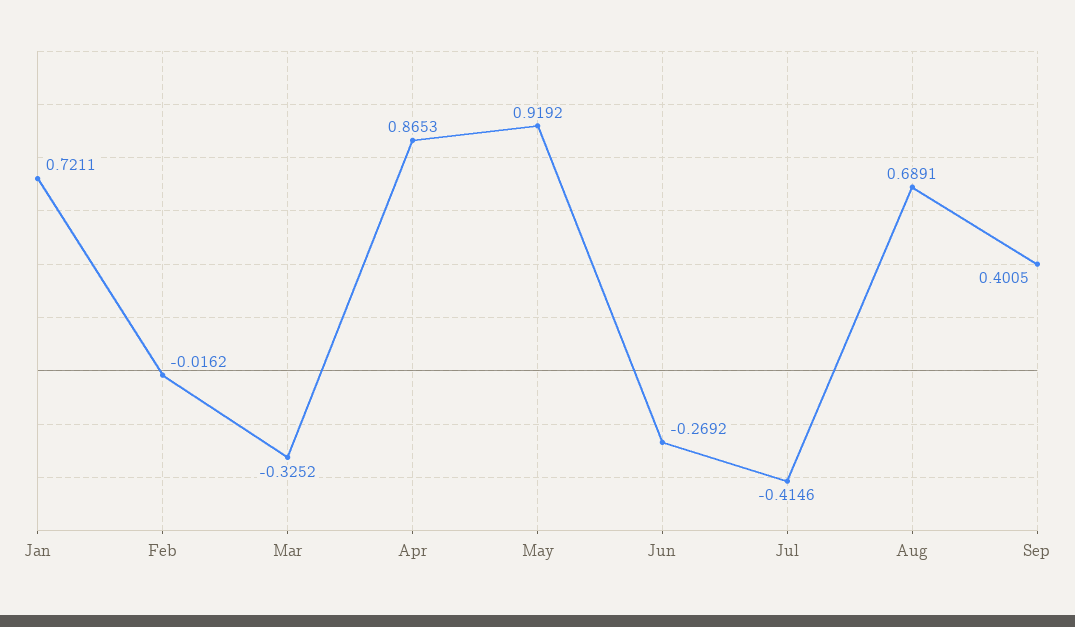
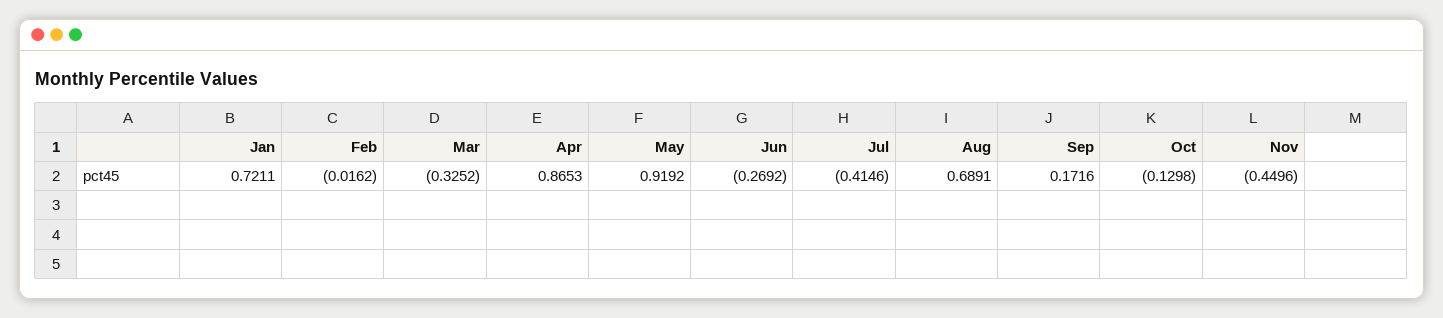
Sep: 0.4005 -> 0.1716
Oct: none -> -0.1298
Nov: none -> -0.4496

